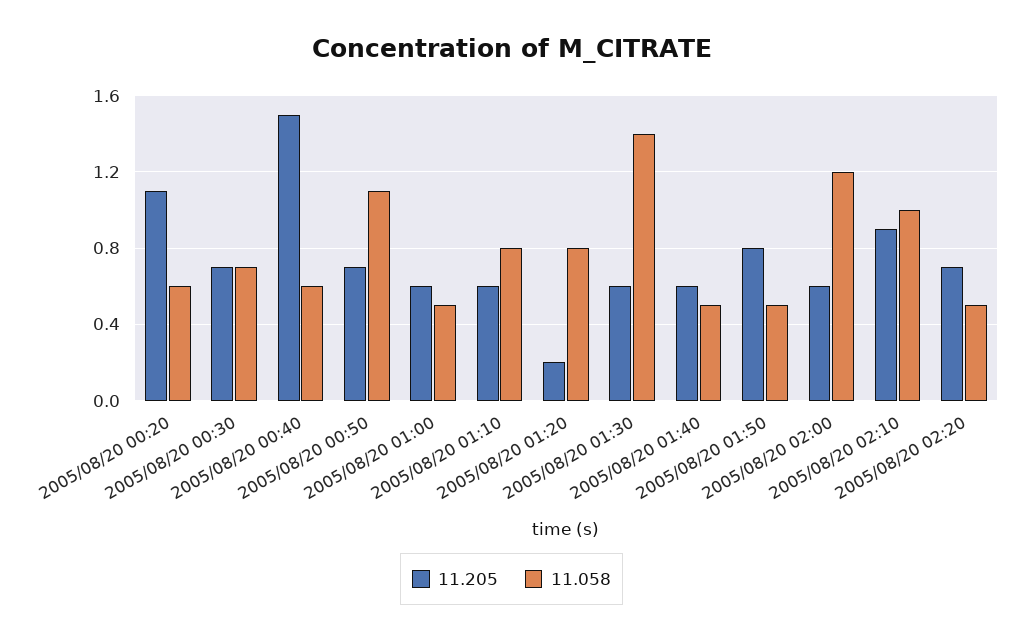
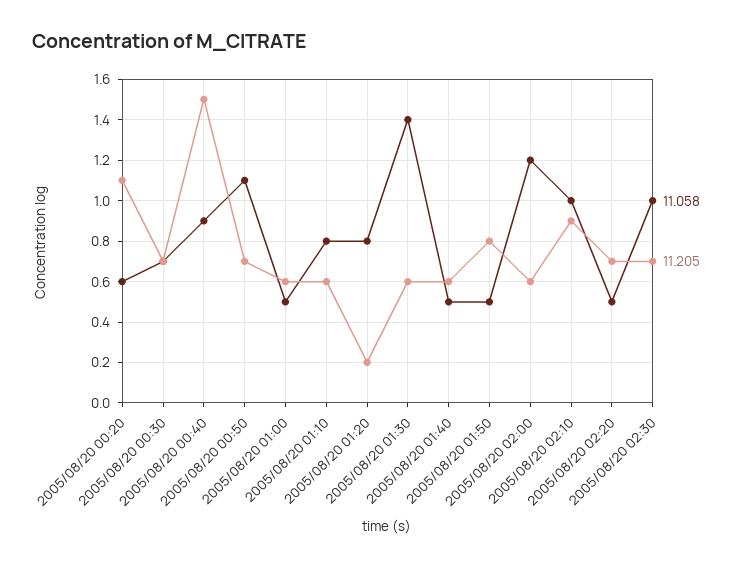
11.058, 2005/08/20 00:40: 0.6 -> 0.9
11.058, 2005/08/20 02:30: none -> 1
11.205, 2005/08/20 02:30: none -> 0.7

